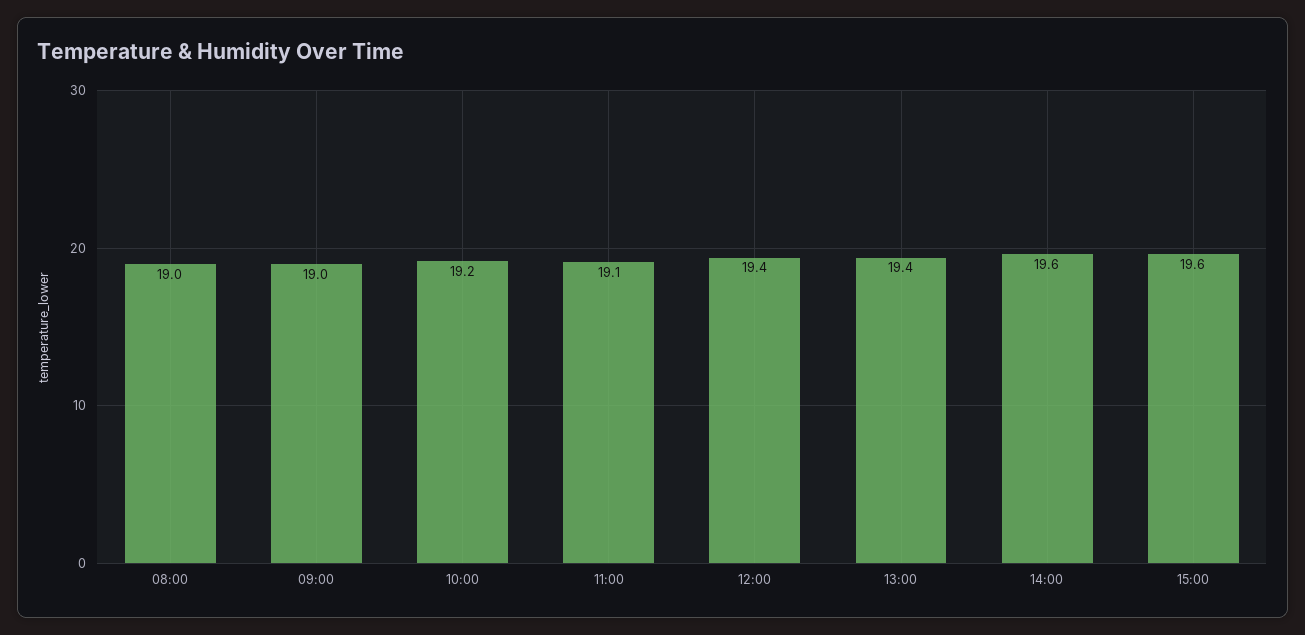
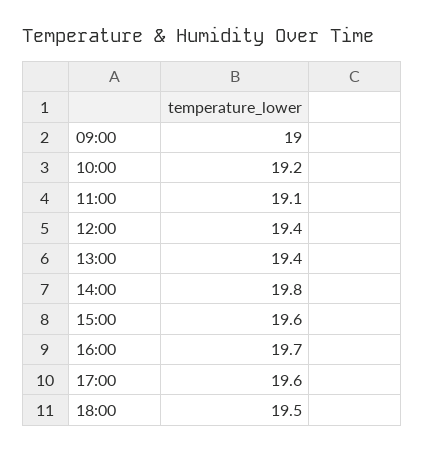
08:00: 19 -> none
14:00: 19.6 -> 19.8
16:00: none -> 19.7
17:00: none -> 19.6
18:00: none -> 19.5

